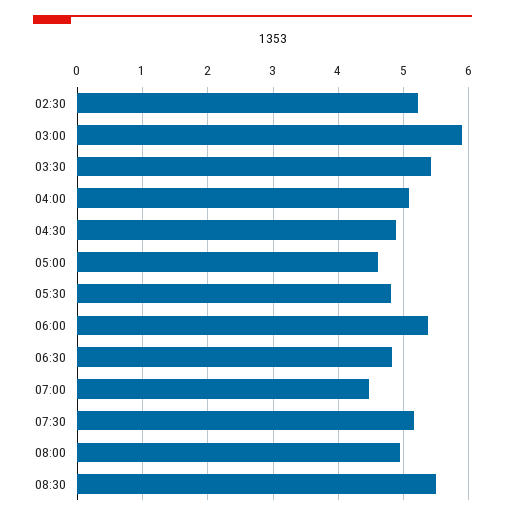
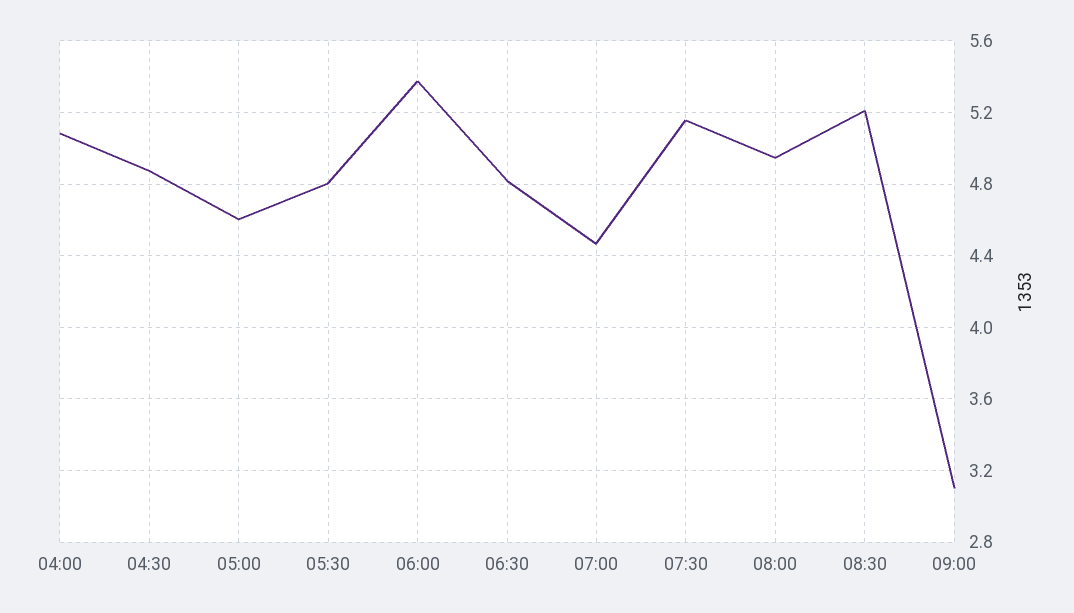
02:30: 5.2 -> none
03:00: 5.9 -> none
03:30: 5.4 -> none
08:30: 5.5 -> 5.2
09:00: none -> 3.1

